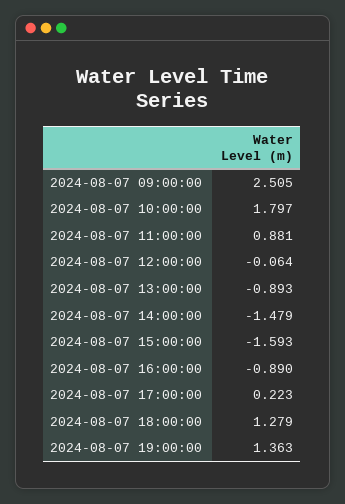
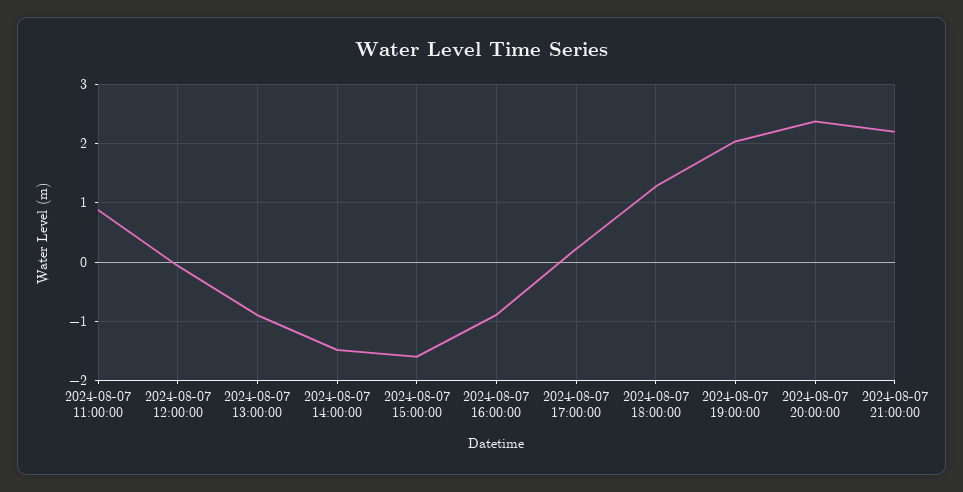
2024-08-07 09:00:00: 2.505 -> none
2024-08-07 10:00:00: 1.797 -> none
2024-08-07 19:00:00: 1.363 -> 2
2024-08-07 20:00:00: none -> 2.4
2024-08-07 21:00:00: none -> 2.2

